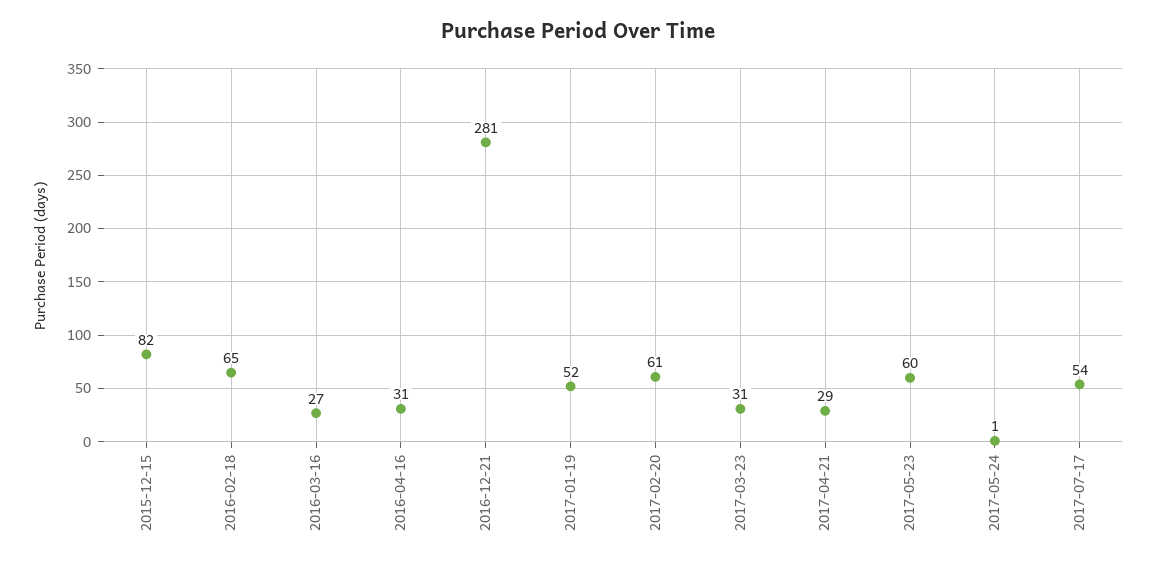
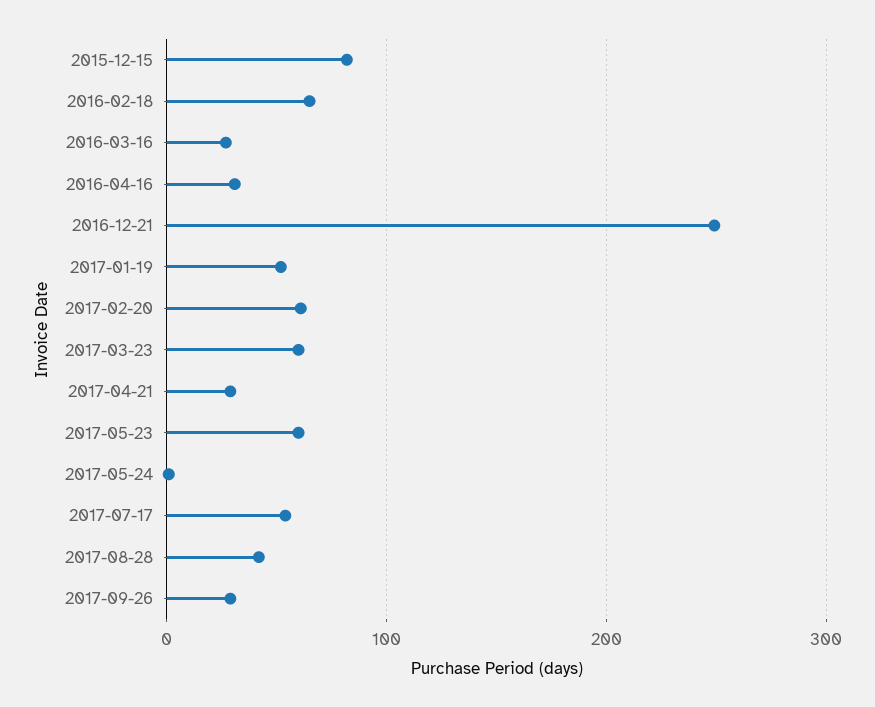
2016-12-21: 281 -> 250
2017-03-23: 31 -> 60
2017-08-28: none -> 40
2017-09-26: none -> 30

